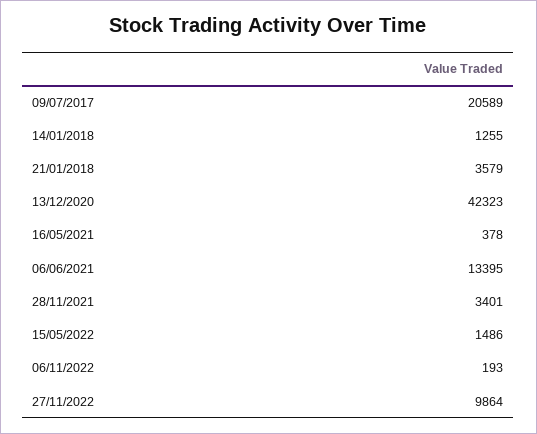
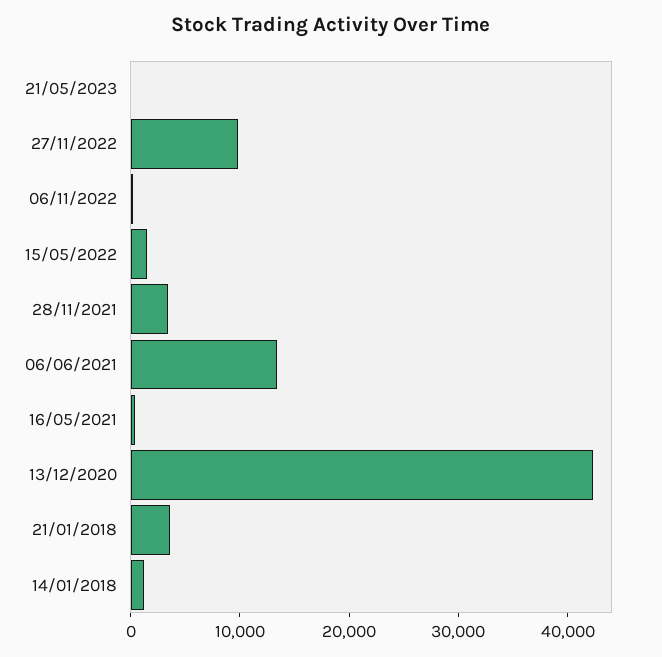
09/07/2017: 20589 -> none
21/05/2023: none -> 0

